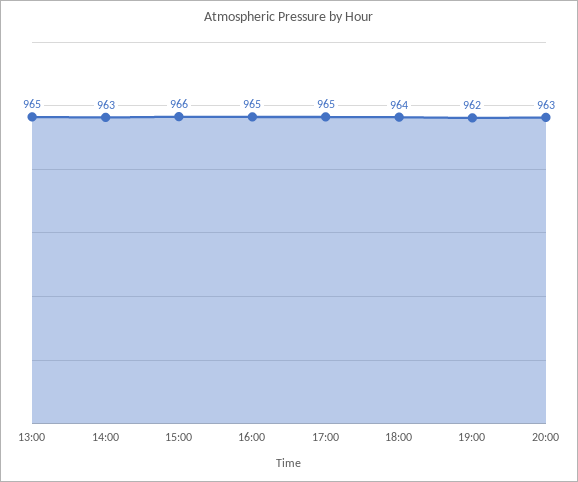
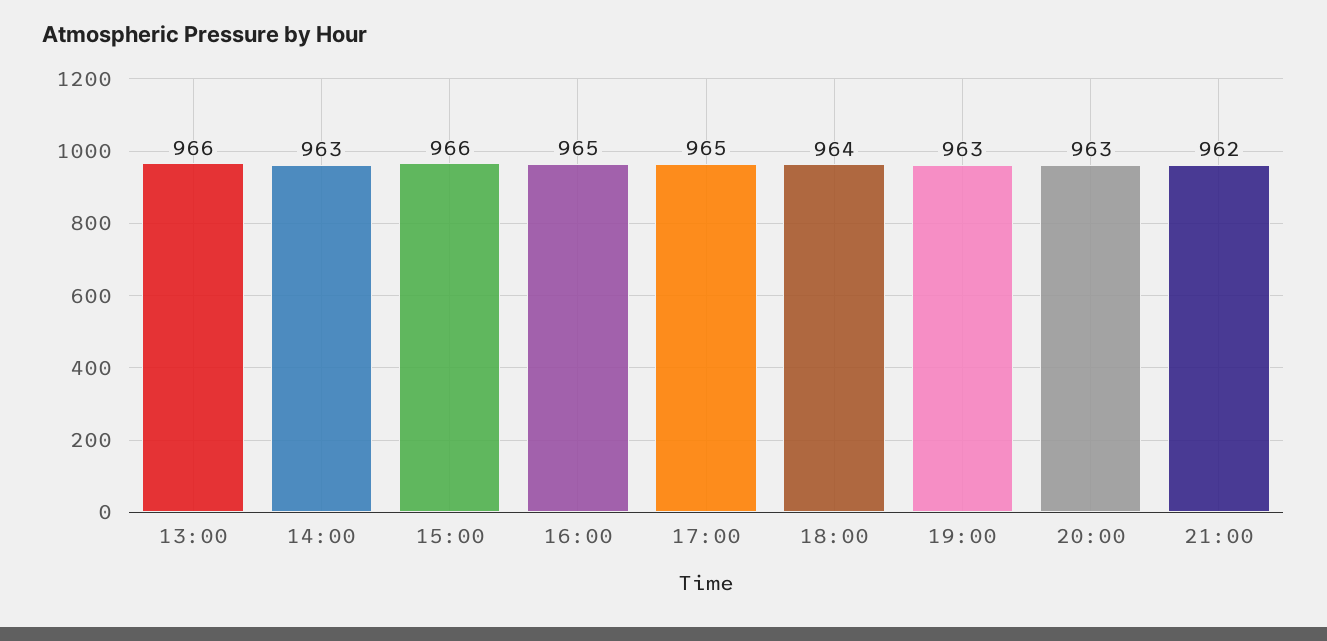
13:00: 965 -> 966
19:00: 962 -> 963
21:00: none -> 962

